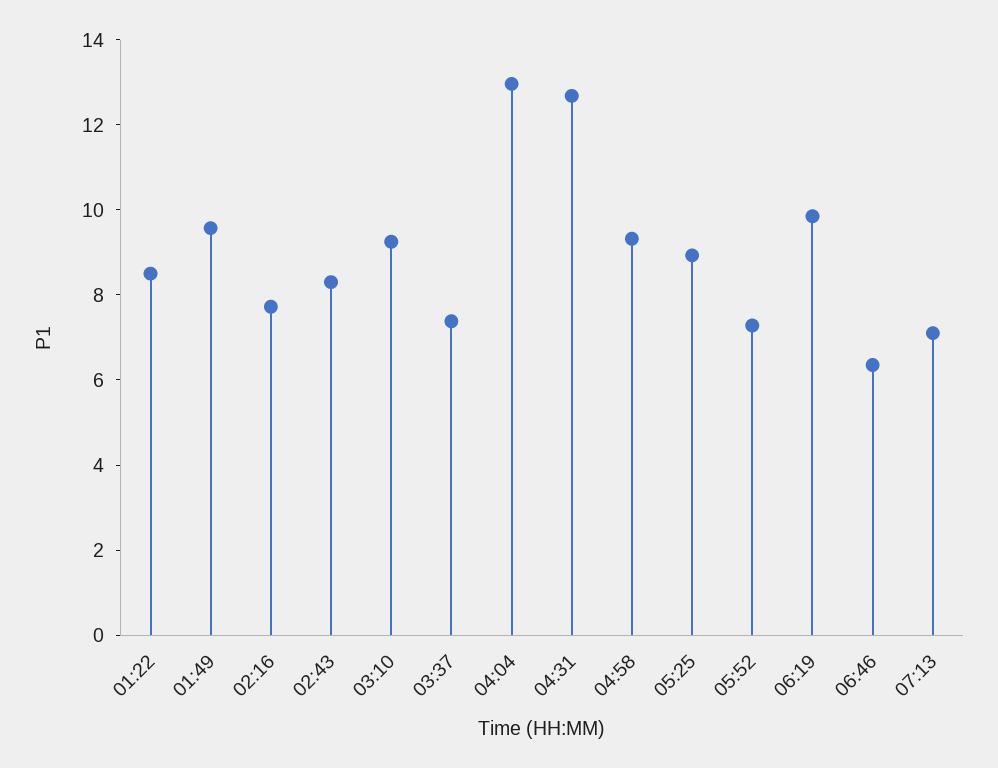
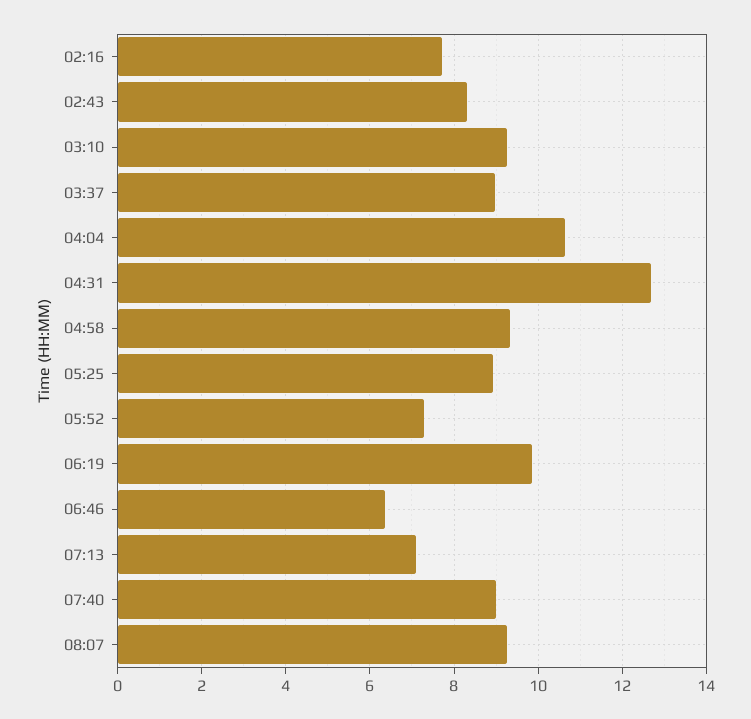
01:22: 8.5 -> none
01:49: 9.5 -> none
03:37: 7.5 -> 9
04:04: 13 -> 10.6
07:40: none -> 9
08:07: none -> 9.2

